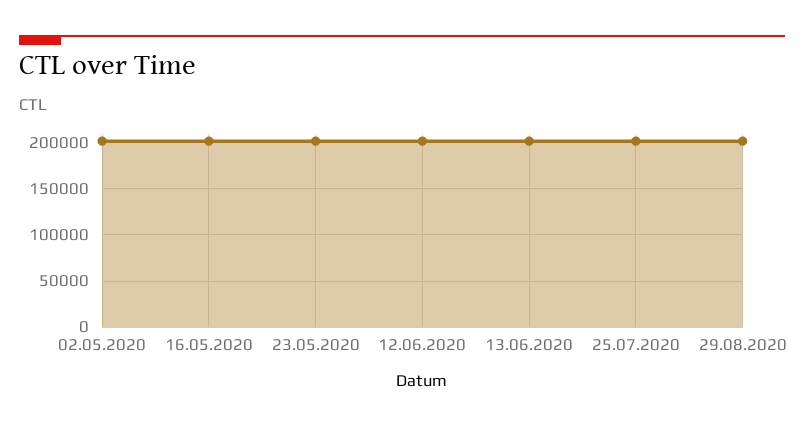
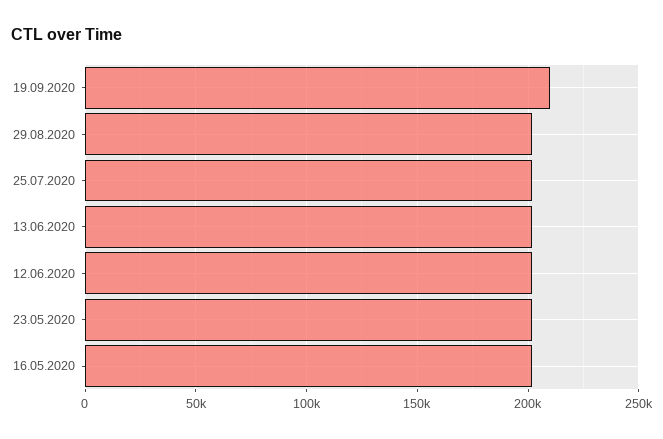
02.05.2020: 200000 -> none
19.09.2020: none -> 210000

